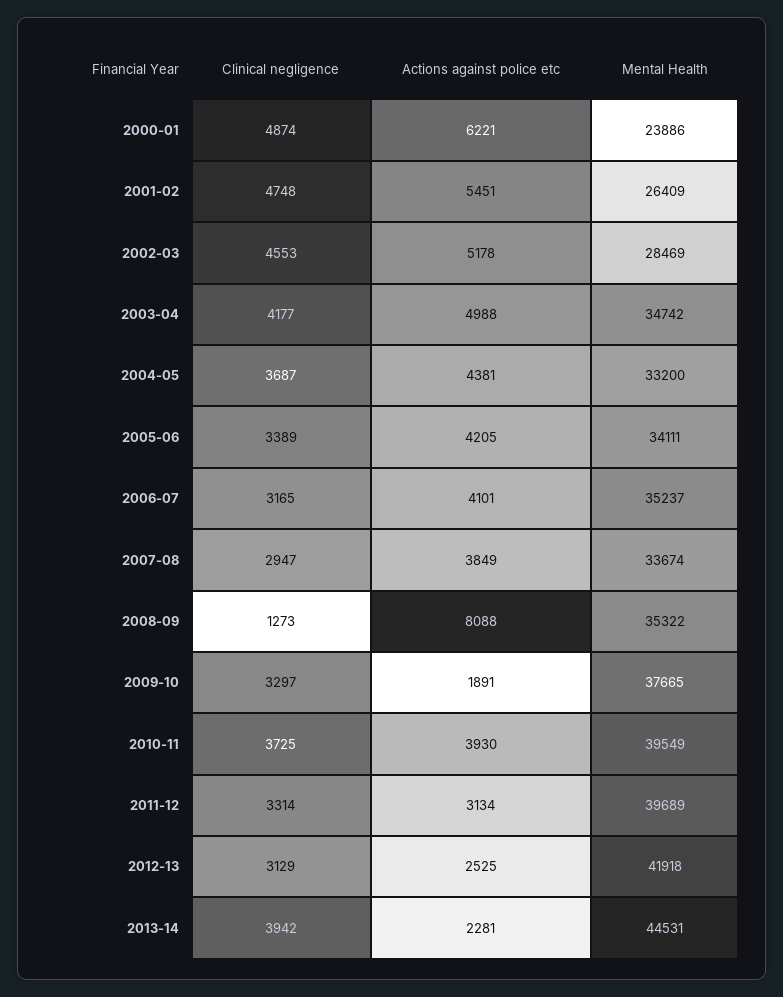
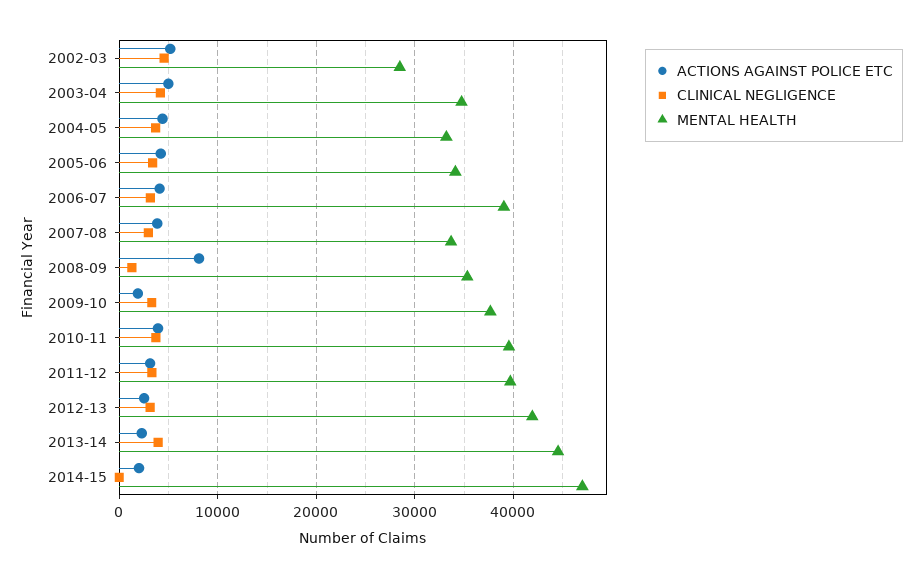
Clinical negligence, 2000-01: 4874 -> none
Actions against police etc, 2000-01: 6221 -> none
Mental Health, 2000-01: 23886 -> none
Clinical negligence, 2001-02: 4748 -> none
Actions against police etc, 2001-02: 5451 -> none
Mental Health, 2001-02: 26409 -> none
Mental Health, 2006-07: 35237 -> 39000
Actions against police etc, 2014-15: none -> 2000
Clinical negligence, 2014-15: none -> 0
Mental Health, 2014-15: none -> 47000

